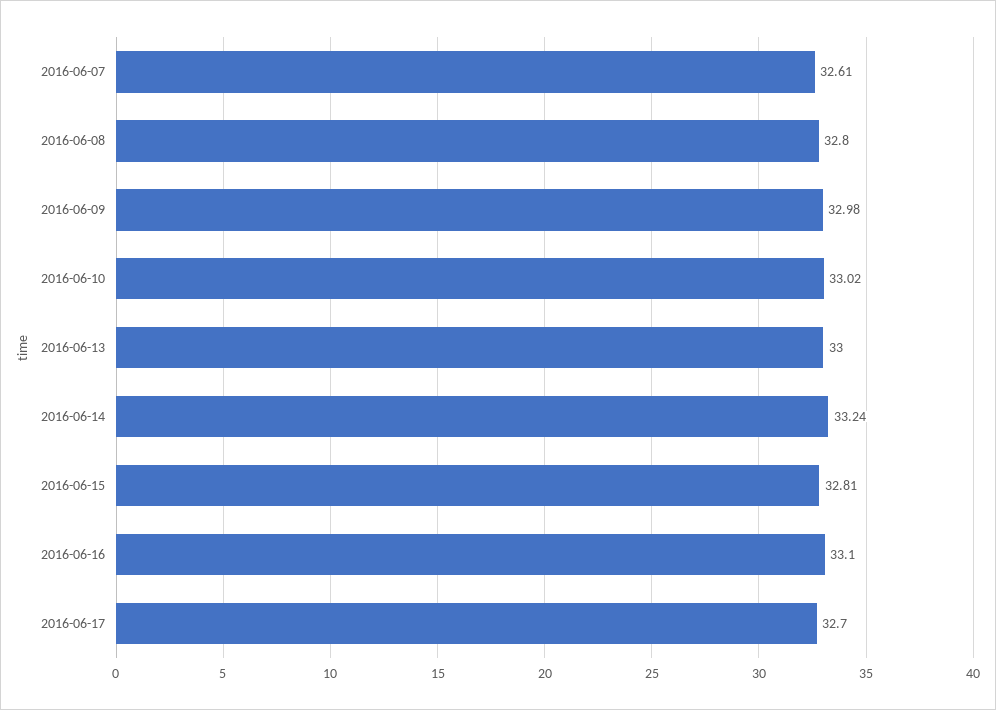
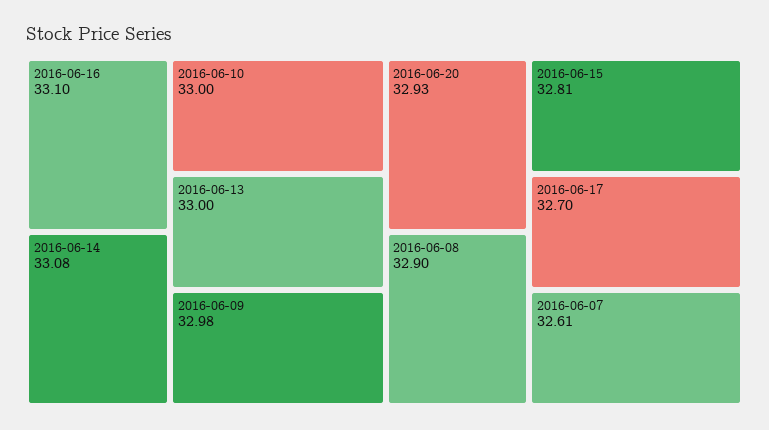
2016-06-08: 32.8 -> 32.9
2016-06-10: 33.02 -> 33
2016-06-14: 33.24 -> 33.08
2016-06-20: none -> 32.93

